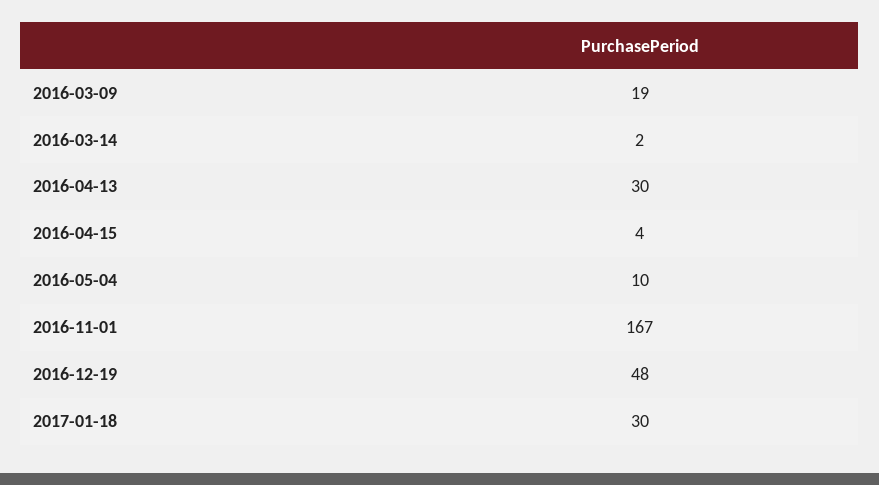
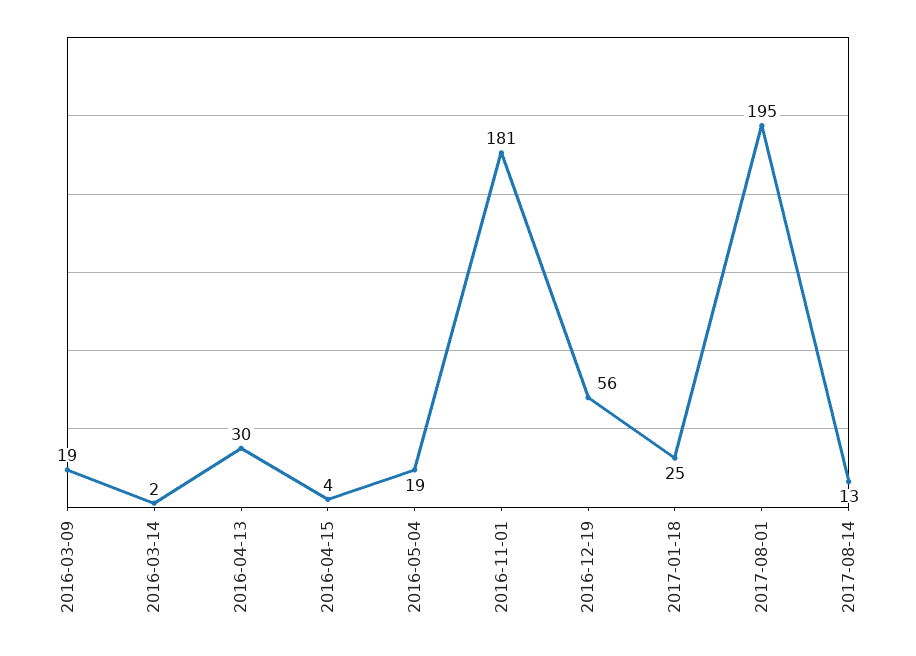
2016-05-04: 10 -> 19
2016-11-01: 167 -> 181
2016-12-19: 48 -> 56
2017-01-18: 30 -> 25
2017-08-01: none -> 195
2017-08-14: none -> 13

